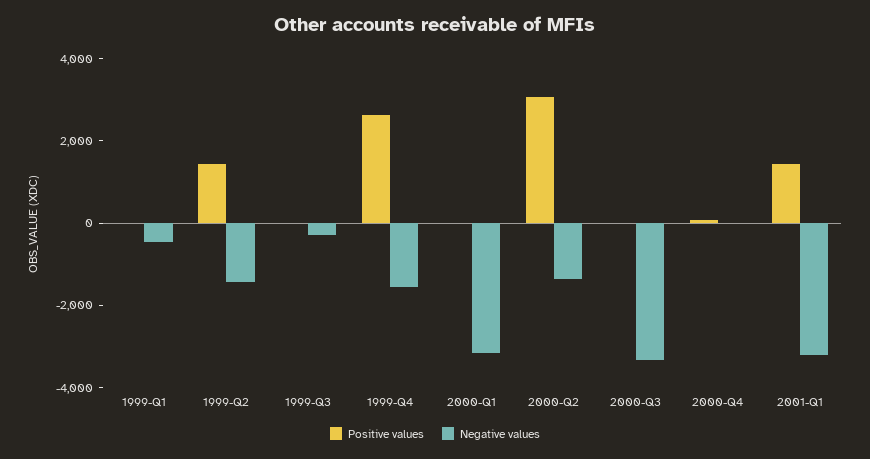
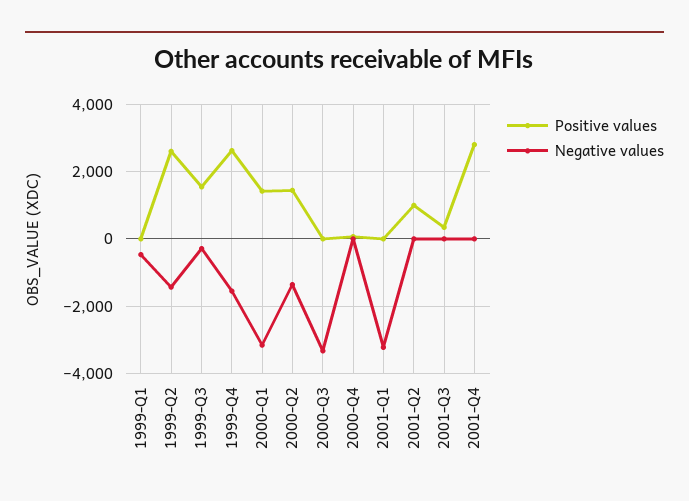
Positive values, 1999-Q2: 1500 -> 2600
Positive values, 1999-Q3: 0 -> 1600
Positive values, 2000-Q1: 0 -> 1400
Positive values, 2000-Q2: 3000 -> 1400
Positive values, 2001-Q1: 1500 -> 0
Positive values, 2001-Q2: none -> 1000
Negative values, 2001-Q2: none -> 0
Positive values, 2001-Q3: none -> 400
Negative values, 2001-Q3: none -> 0
Positive values, 2001-Q4: none -> 2800
Negative values, 2001-Q4: none -> 0

